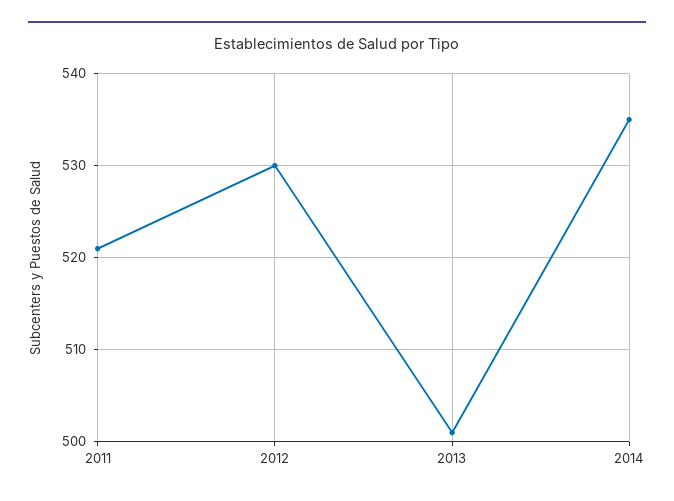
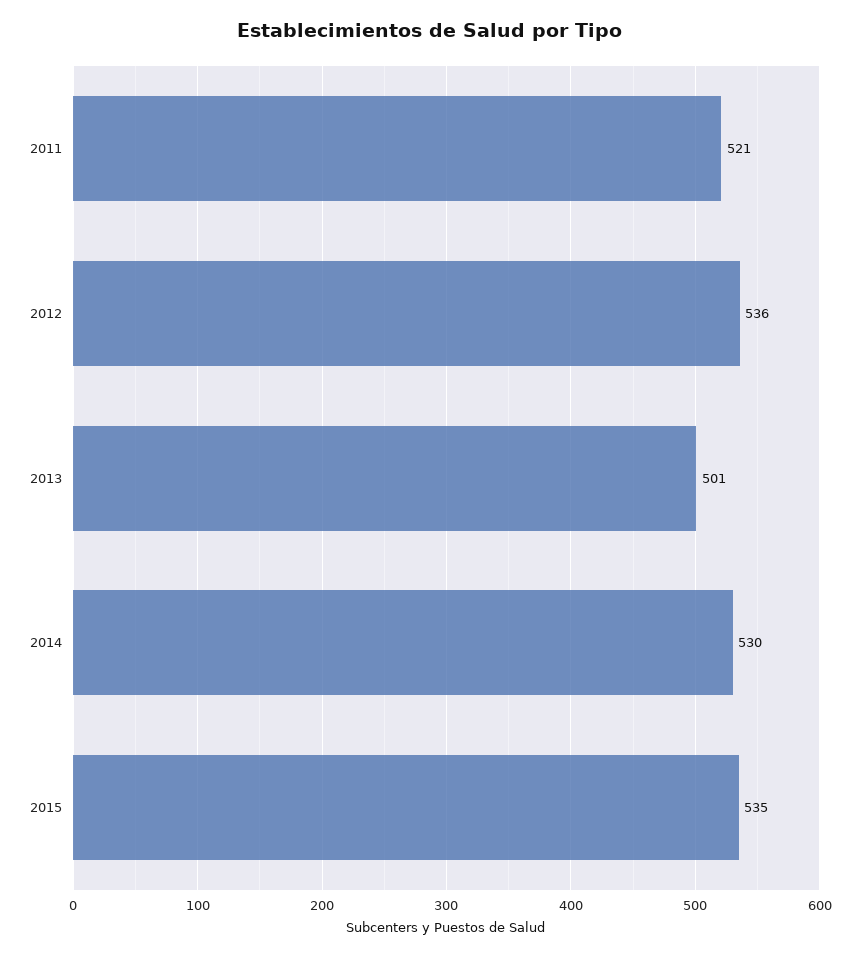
2012: 530 -> 536
2014: 535 -> 530
2015: none -> 535

